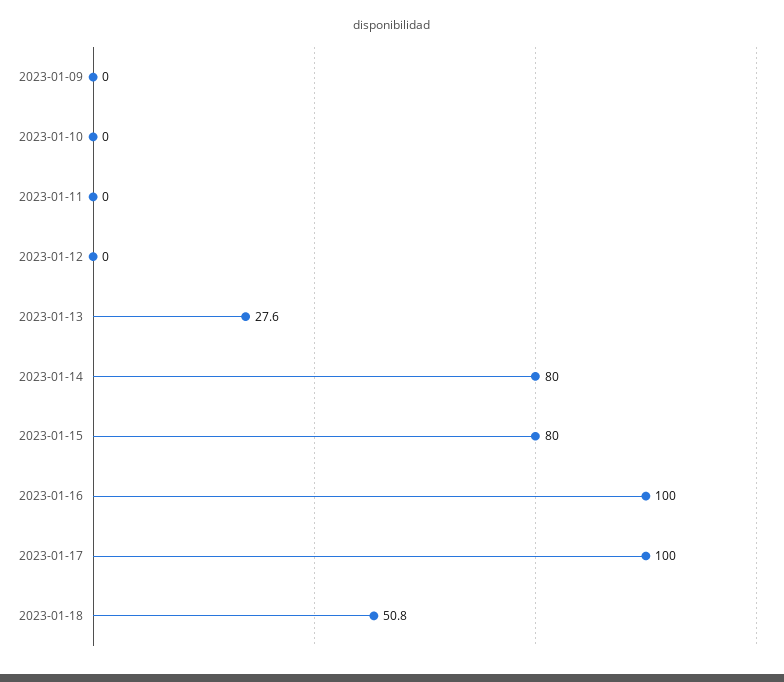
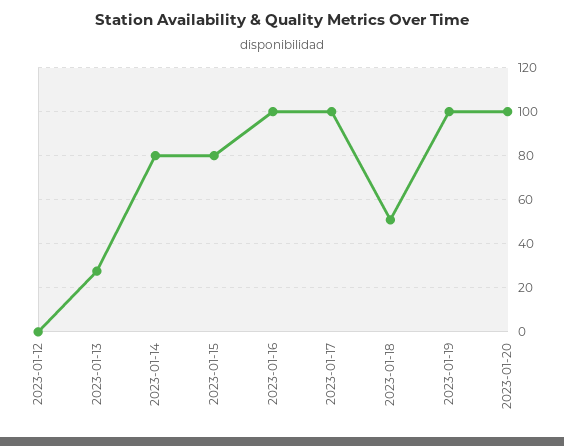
2023-01-09: 0 -> none
2023-01-10: 0 -> none
2023-01-11: 0 -> none
2023-01-19: none -> 100
2023-01-20: none -> 100

